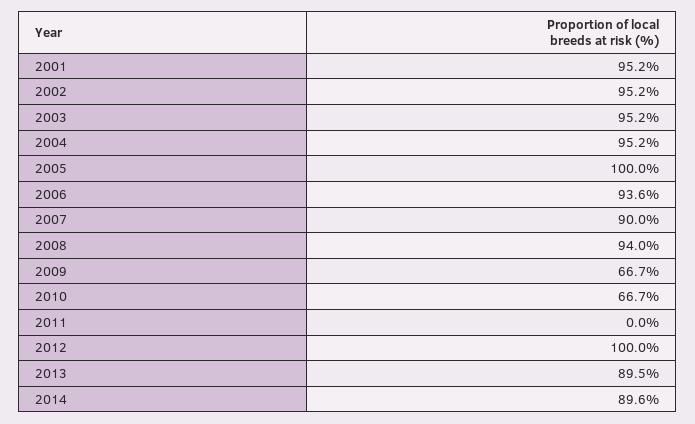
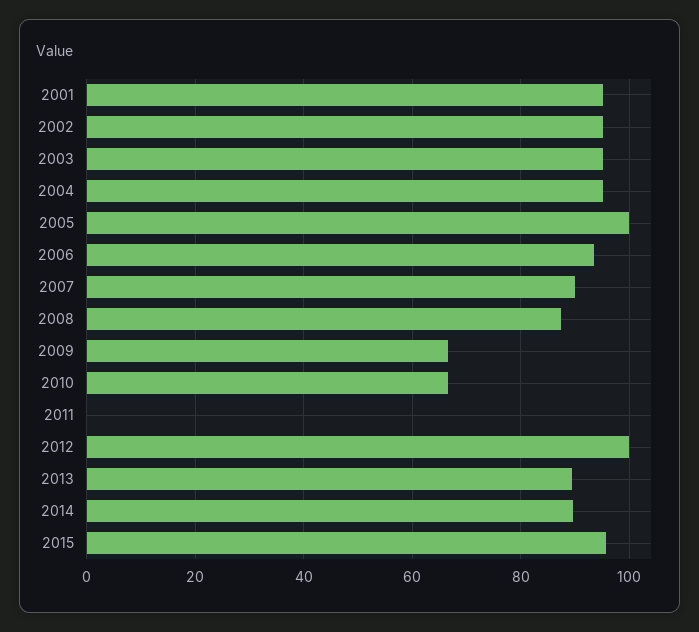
2008: 94 -> 88
2015: none -> 96

